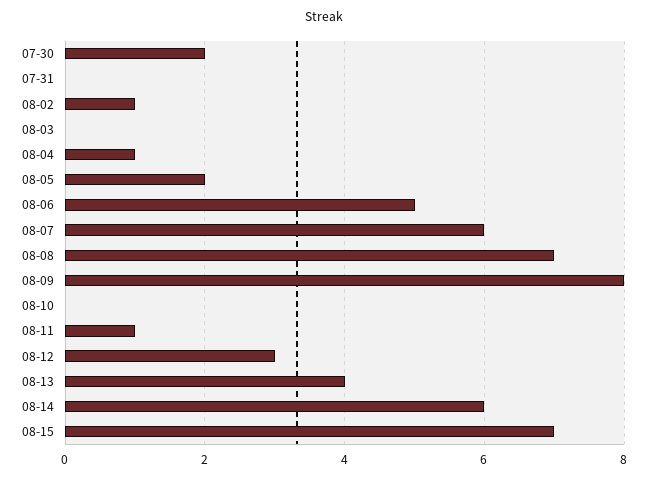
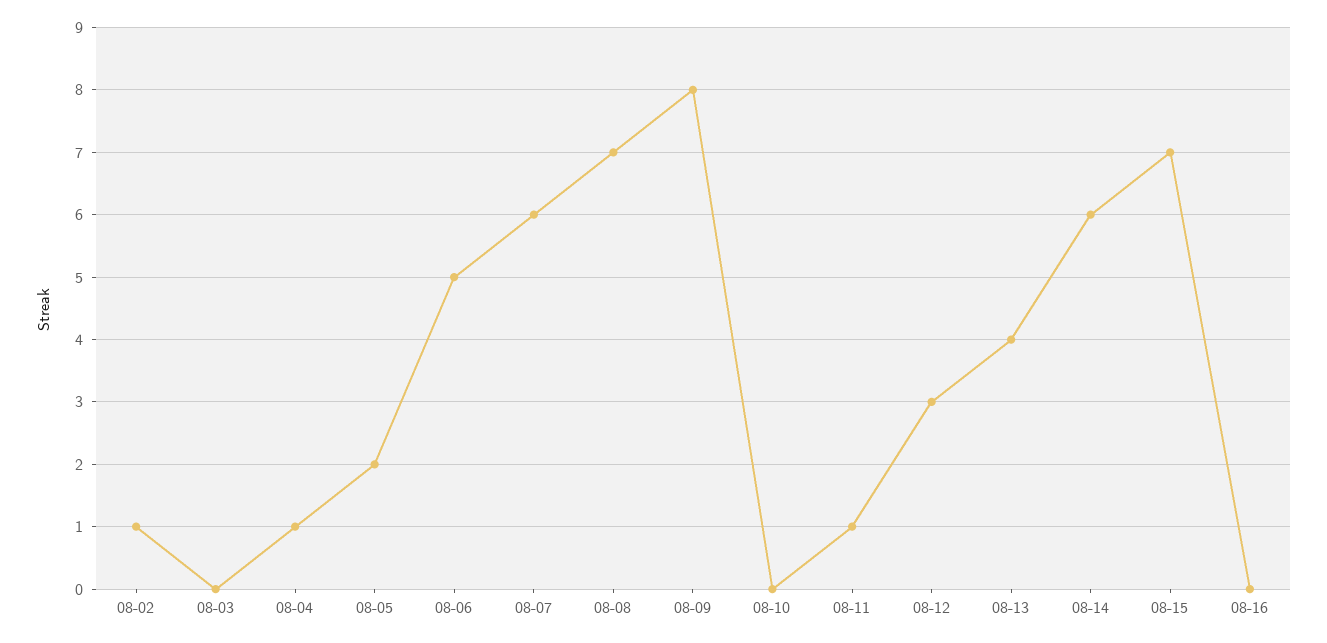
07-30: 2 -> none
07-31: 0 -> none
08-16: none -> 0

